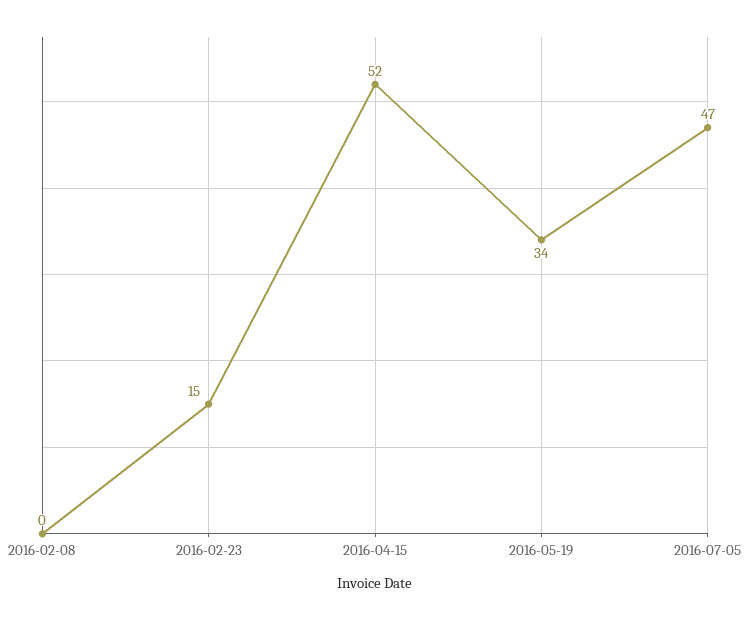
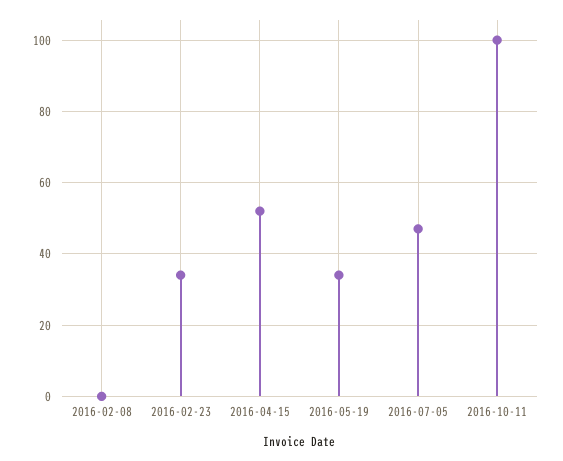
2016-02-23: 15 -> 35
2016-10-11: none -> 100

